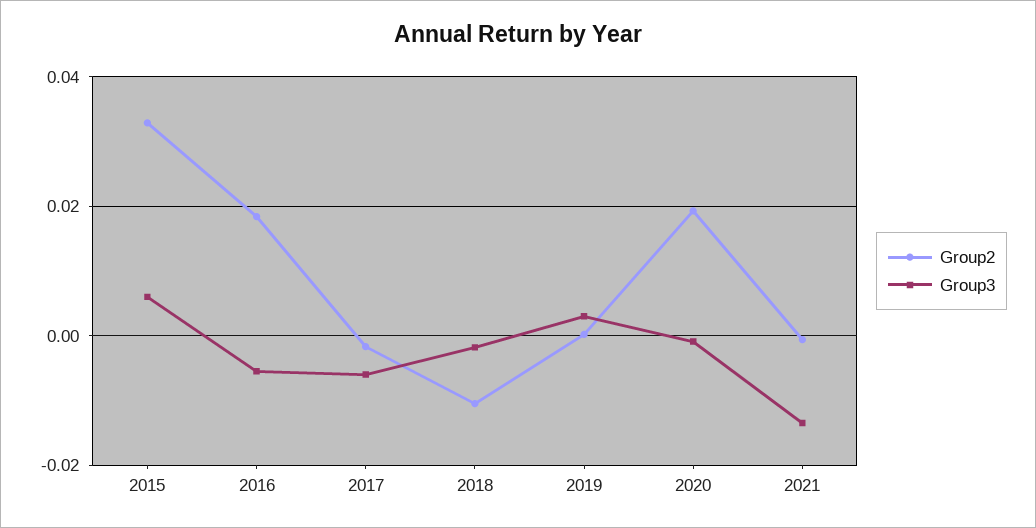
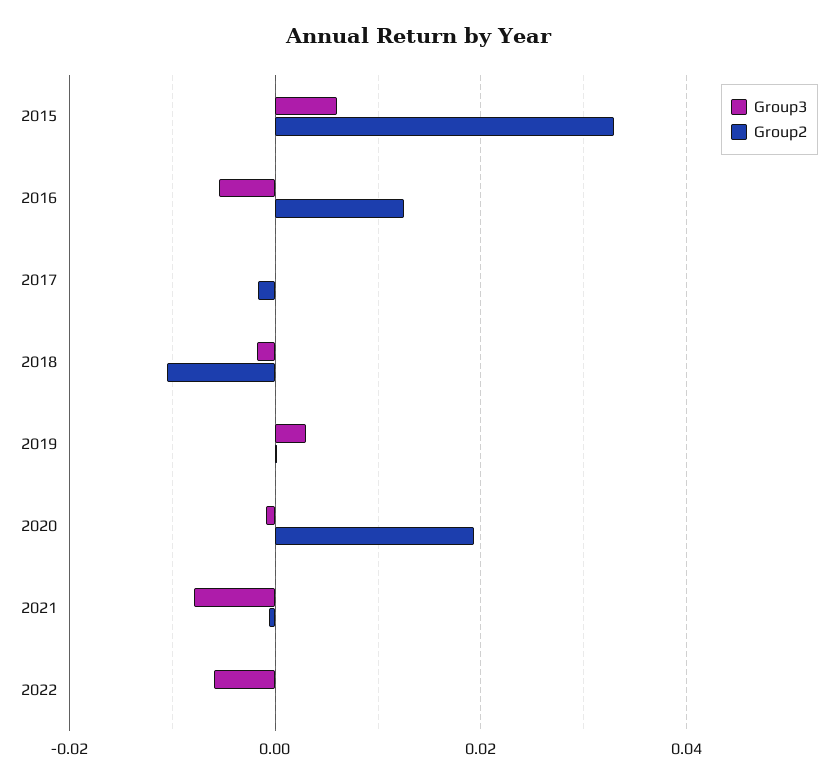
Group2, 2016: 0.018 -> 0.012
Group3, 2017: -0.006 -> 0
Group3, 2021: -0.014 -> -0.008
Group3, 2022: none -> -0.006
Group2, 2022: none -> 0

